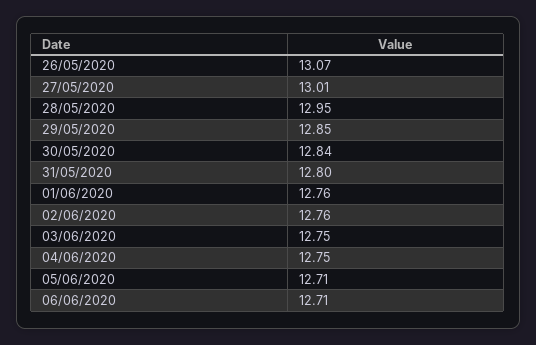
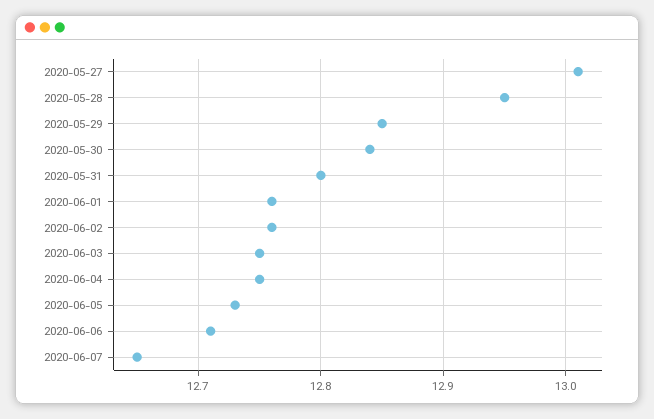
26/05/2020: 13.07 -> none
05/06/2020: 12.71 -> 12.73
2020-06-07: none -> 12.65

